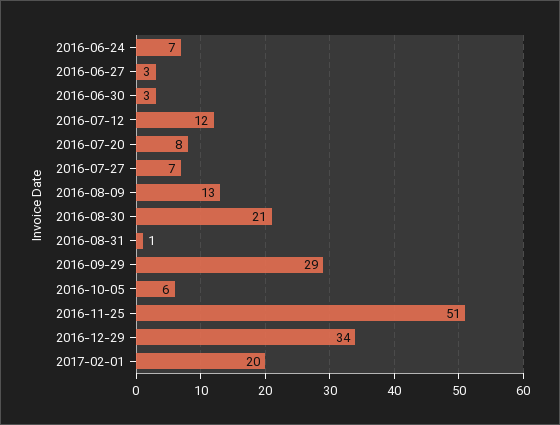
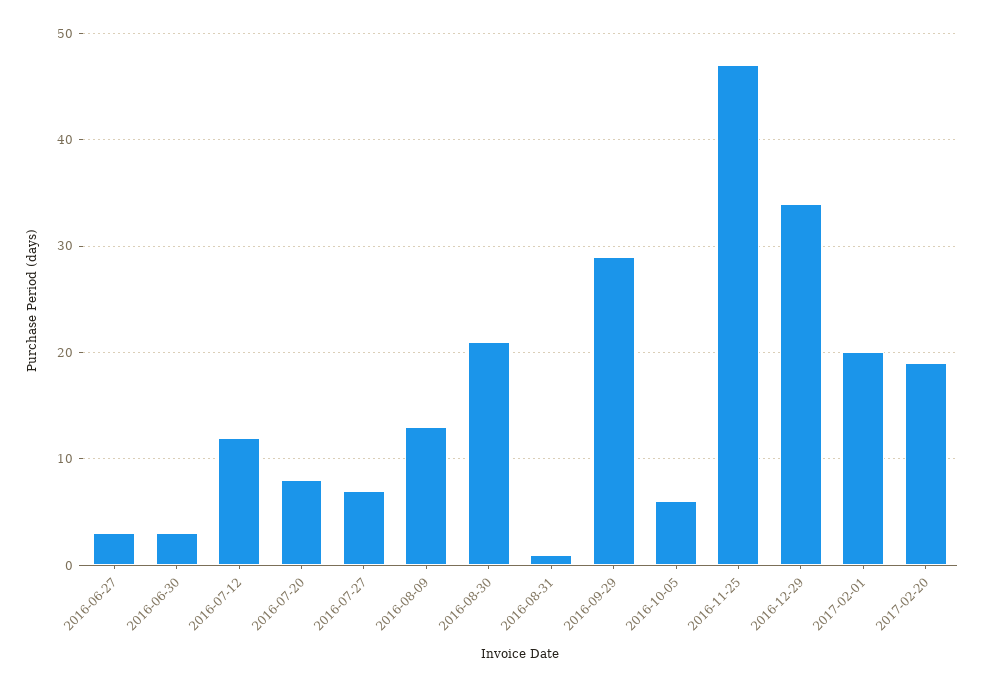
2016-06-24: 7 -> none
2016-11-25: 51 -> 47
2017-02-20: none -> 19

